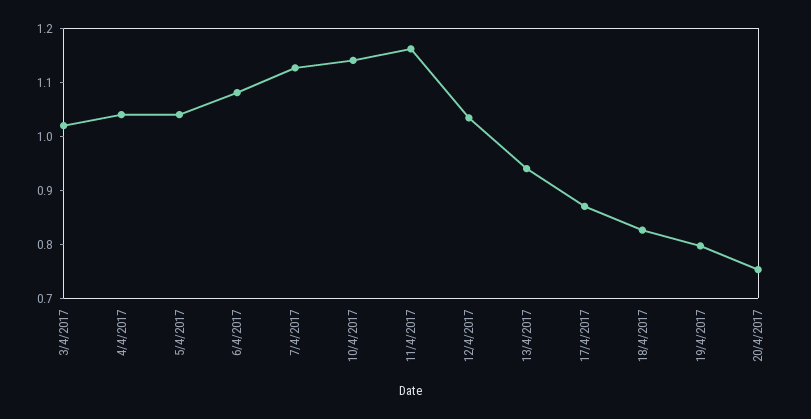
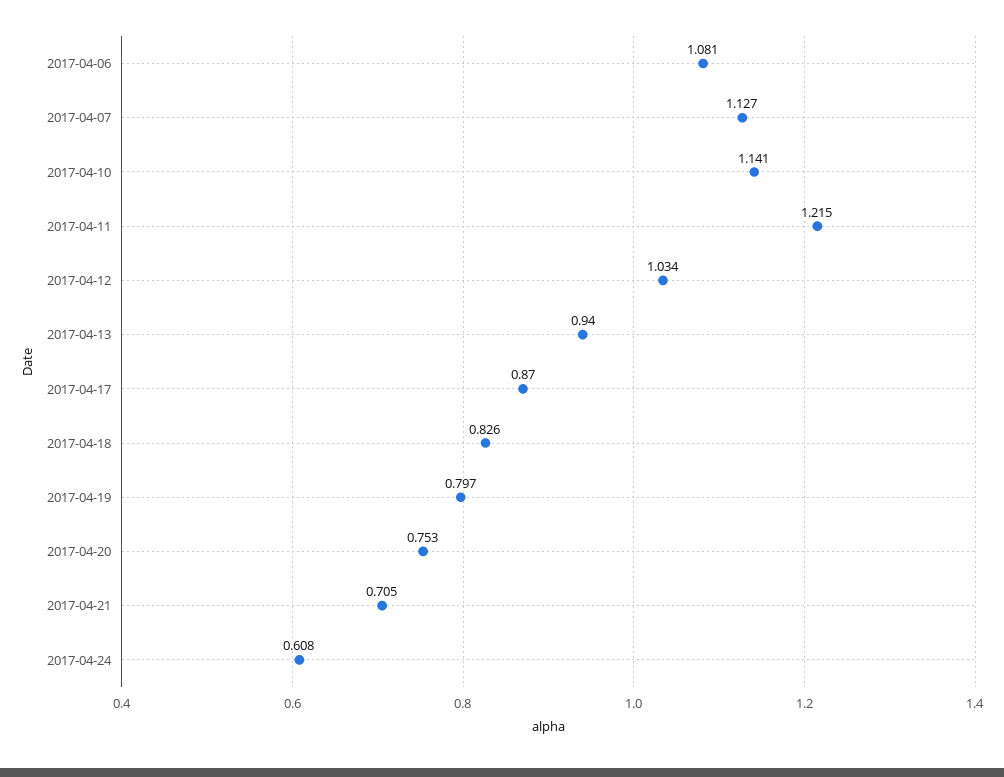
3/4/2017: 1.02 -> none
4/4/2017: 1.04 -> none
5/4/2017: 1.04 -> none
11/4/2017: 1.16 -> 1.215
2017-04-21: none -> 0.705
2017-04-24: none -> 0.608

